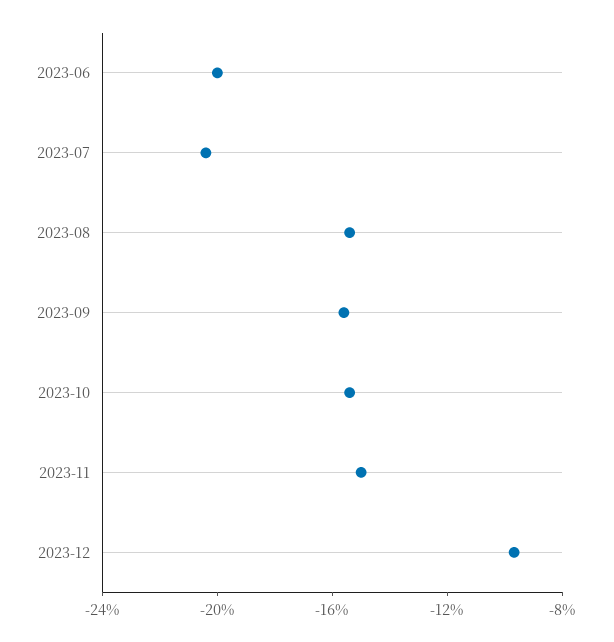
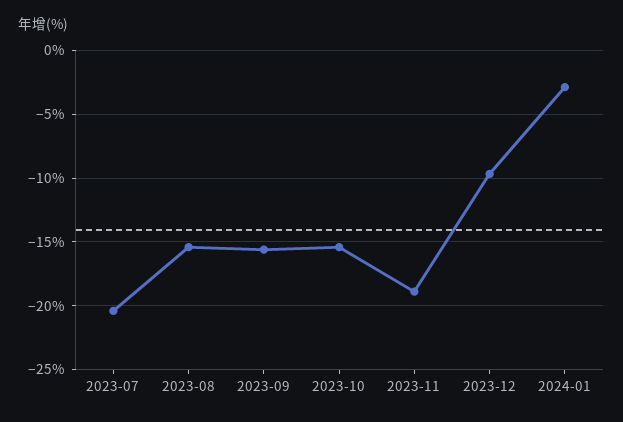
2023-06: -20 -> none
2023-11: -15 -> -19
2024-01: none -> -3

